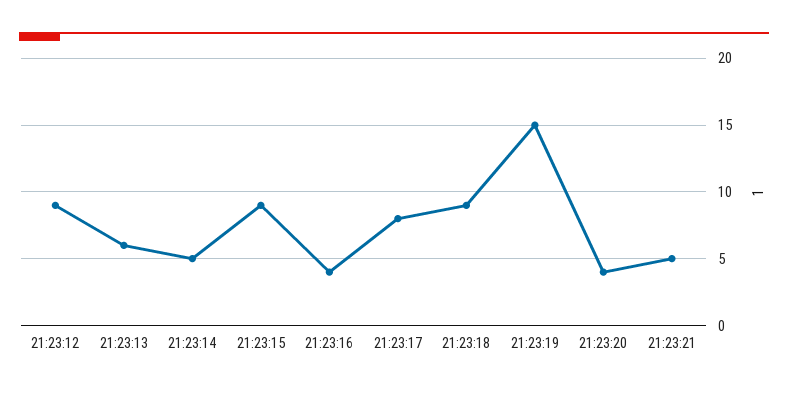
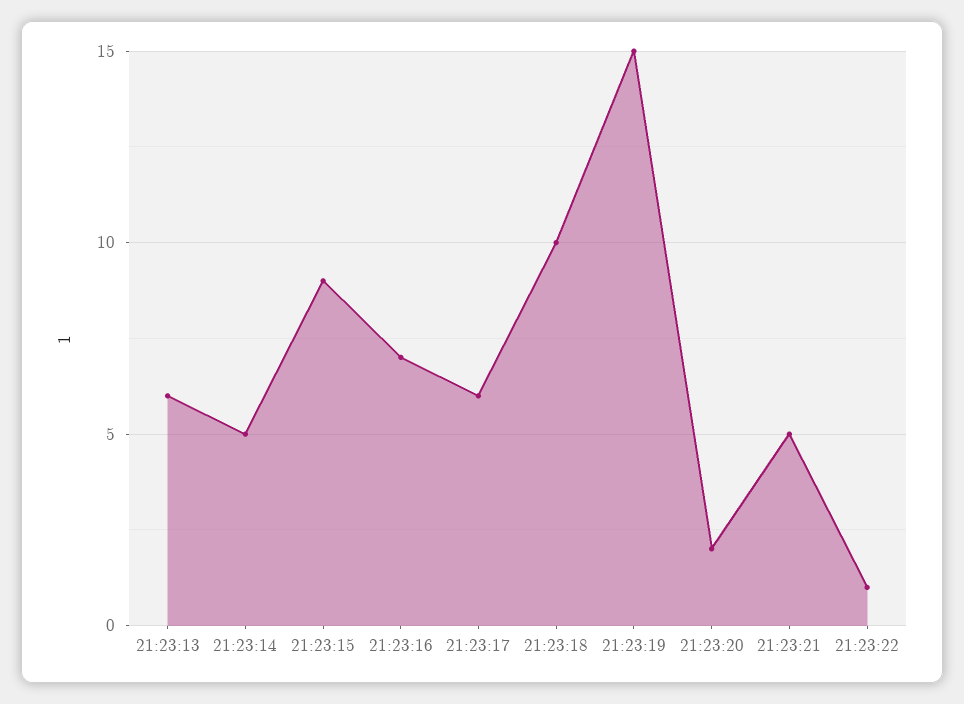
21:23:12: 9 -> none
21:23:16: 4 -> 7
21:23:17: 8 -> 6
21:23:18: 9 -> 10
21:23:20: 4 -> 2
21:23:22: none -> 1

